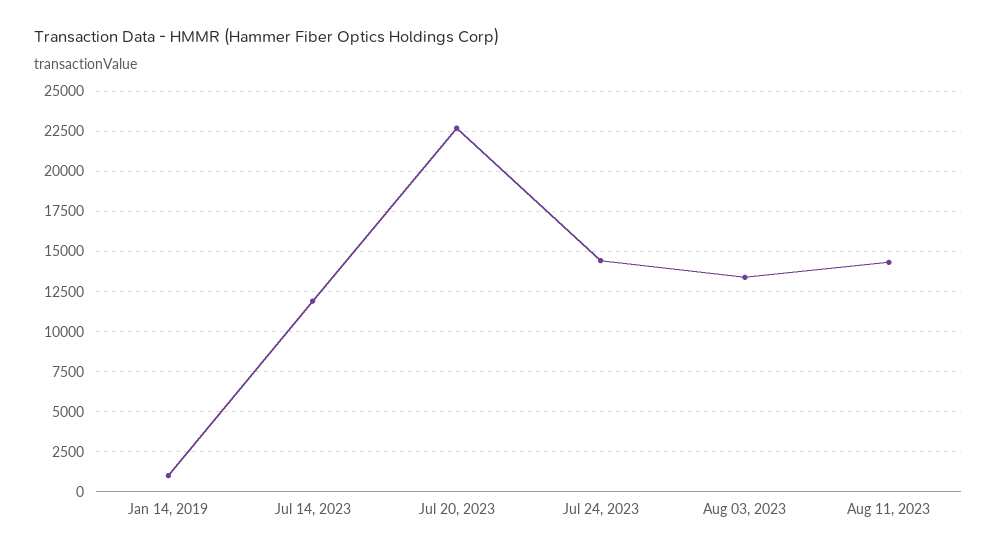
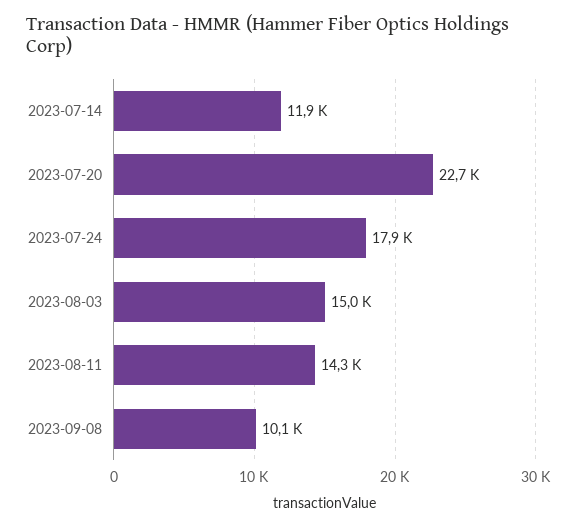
Jan 14, 2019: 1000 -> none
Jul 24, 2023: 14500 -> 17900
Aug 03, 2023: 13500 -> 15000
2023-09-08: none -> 10100

